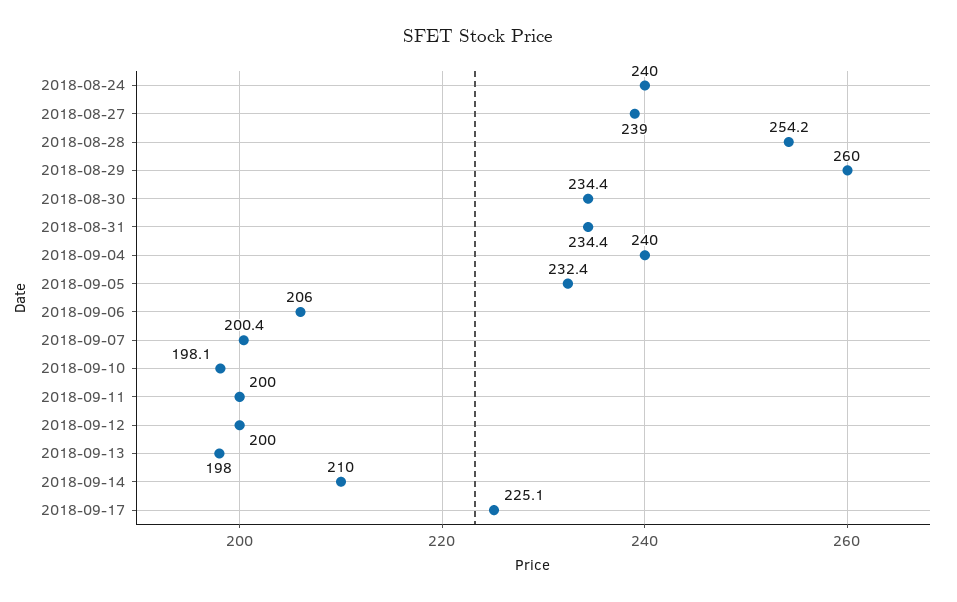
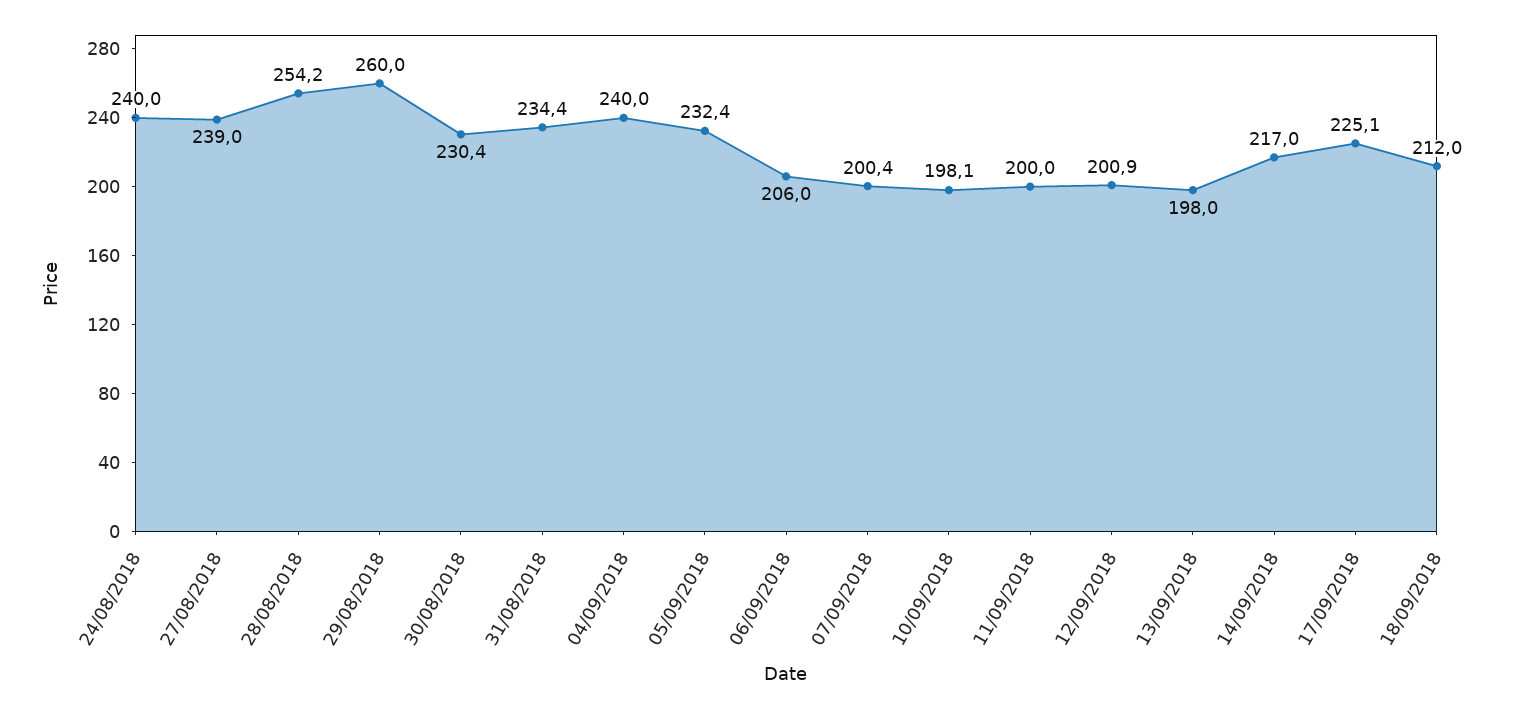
2018-08-30: 234.4 -> 230.4
2018-09-12: 200 -> 200.9
2018-09-14: 210 -> 217
18/09/2018: none -> 212

